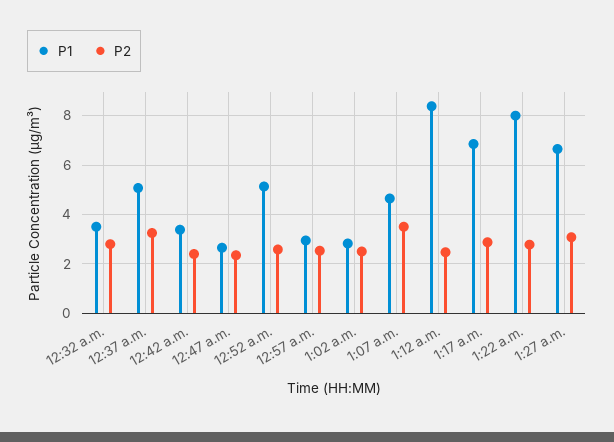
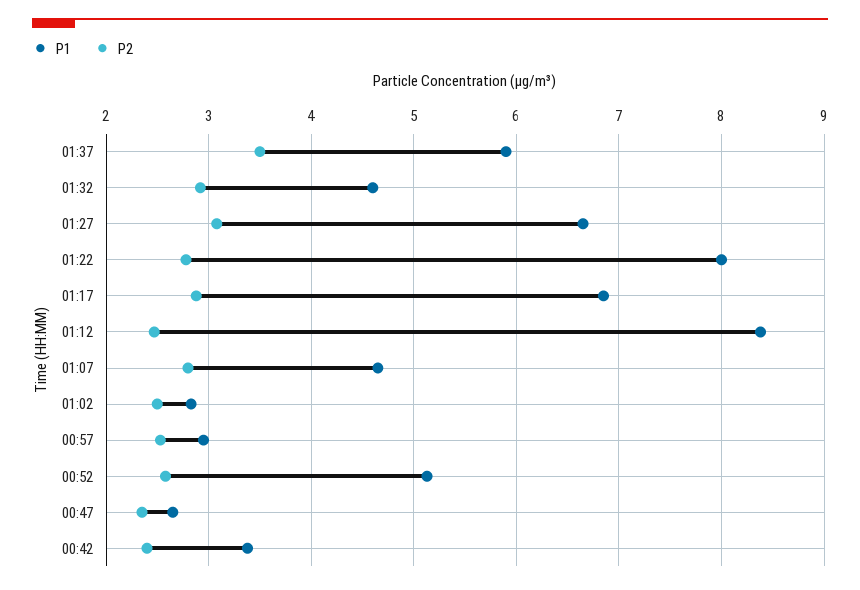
P1, 12:32 a.m.: 3.5 -> none
P2, 12:32 a.m.: 2.75 -> none
P1, 12:37 a.m.: 5 -> none
P2, 12:37 a.m.: 3.25 -> none
P2, 1:07 a.m.: 3.5 -> 2.8
P1, 01:37: none -> 5.9
P2, 01:37: none -> 3.5
P1, 01:32: none -> 4.6
P2, 01:32: none -> 2.9

